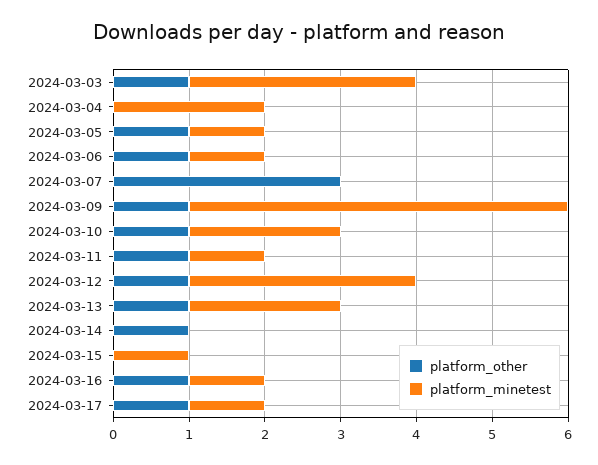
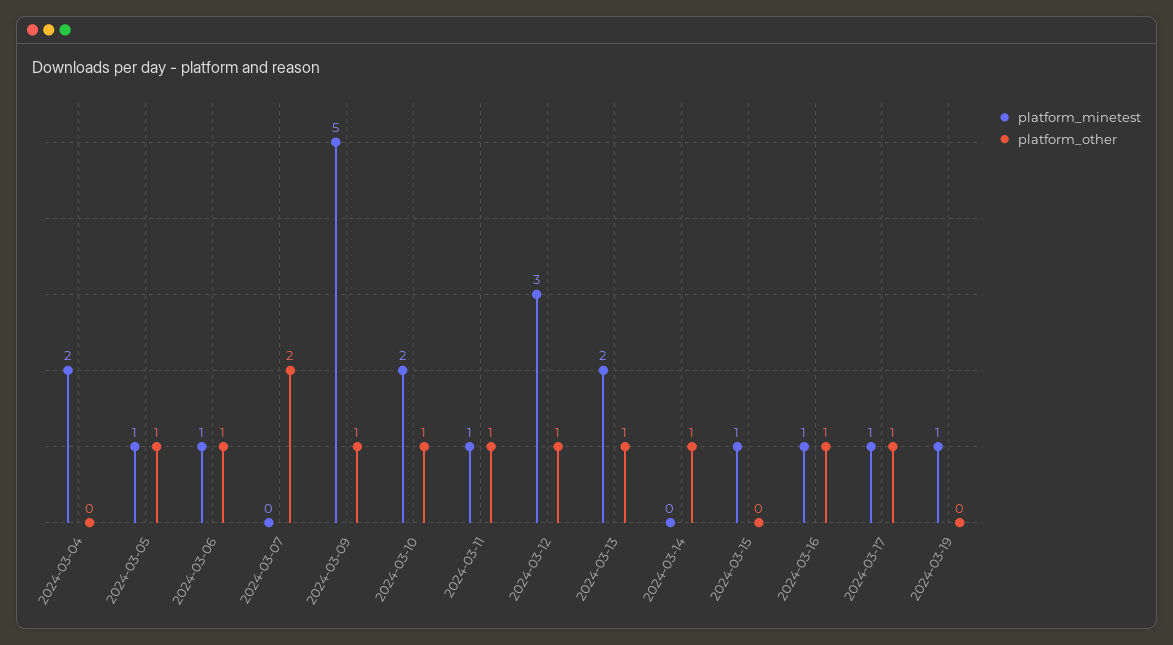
platform_other, 2024-03-03: 1 -> none
platform_minetest, 2024-03-03: 3 -> none
platform_other, 2024-03-07: 3 -> 2
platform_minetest, 2024-03-19: none -> 1
platform_other, 2024-03-19: none -> 0

